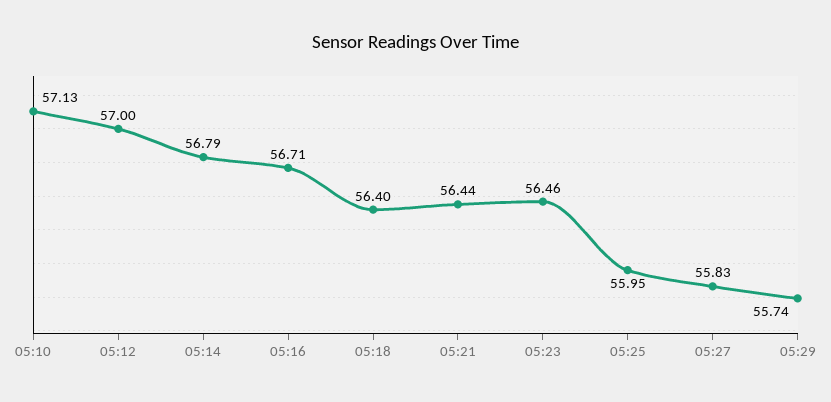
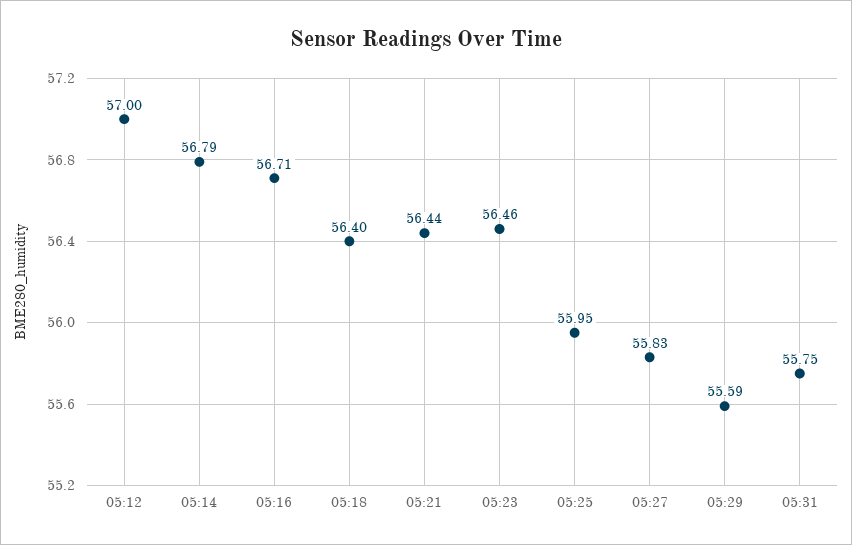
05:10: 57.13 -> none
05:29: 55.74 -> 55.59
05:31: none -> 55.75

